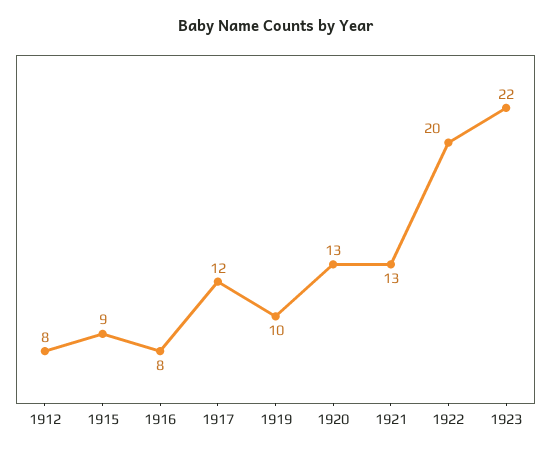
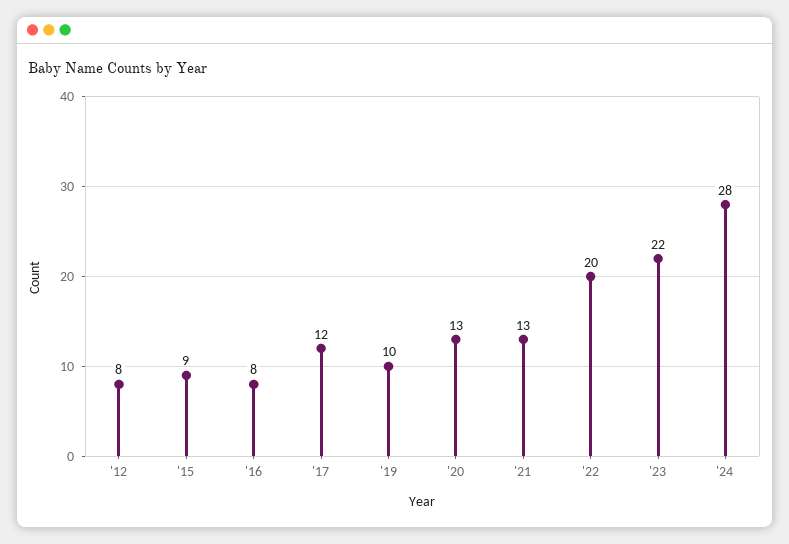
'24: none -> 28

